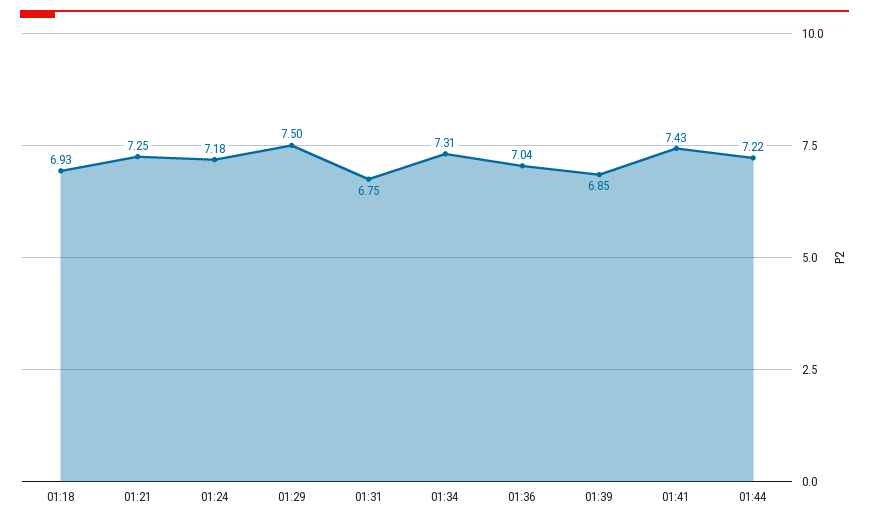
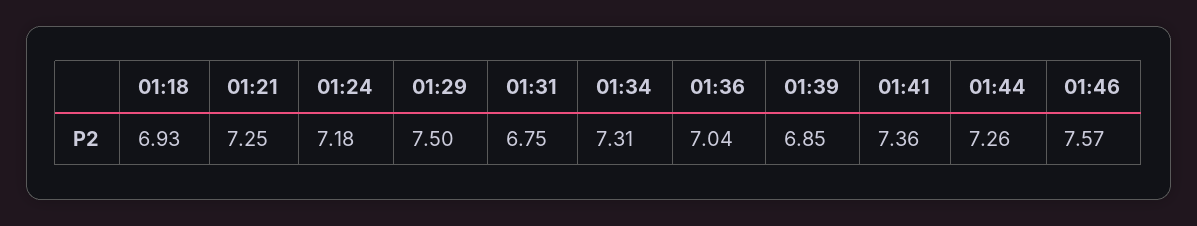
01:41: 7.43 -> 7.36
01:44: 7.22 -> 7.26
01:46: none -> 7.57

